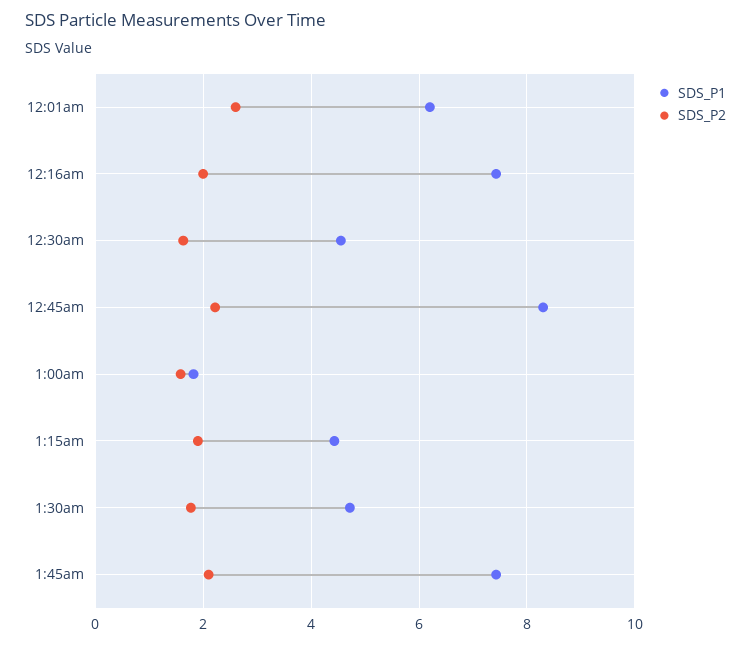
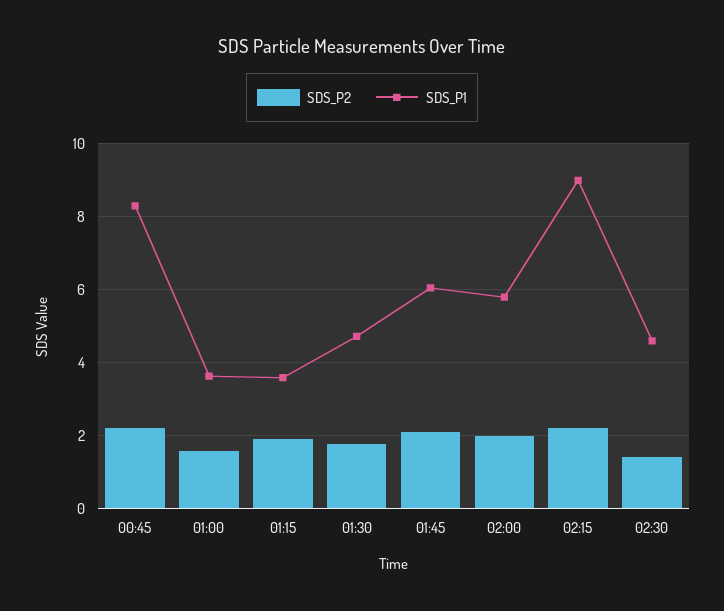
SDS_P1, 12:01am: 6.2 -> none
SDS_P2, 12:01am: 2.6 -> none
SDS_P1, 12:16am: 7.4 -> none
SDS_P2, 12:16am: 2 -> none
SDS_P1, 12:30am: 4.6 -> none
SDS_P2, 12:30am: 1.6 -> none
SDS_P1, 1:00am: 1.8 -> 3.6
SDS_P1, 1:15am: 4.4 -> 3.6
SDS_P1, 1:45am: 7.4 -> 6
SDS_P2, 02:00: none -> 2
SDS_P1, 02:00: none -> 5.8
SDS_P2, 02:15: none -> 2.2
SDS_P1, 02:15: none -> 9
SDS_P2, 02:30: none -> 1.4
SDS_P1, 02:30: none -> 4.6

